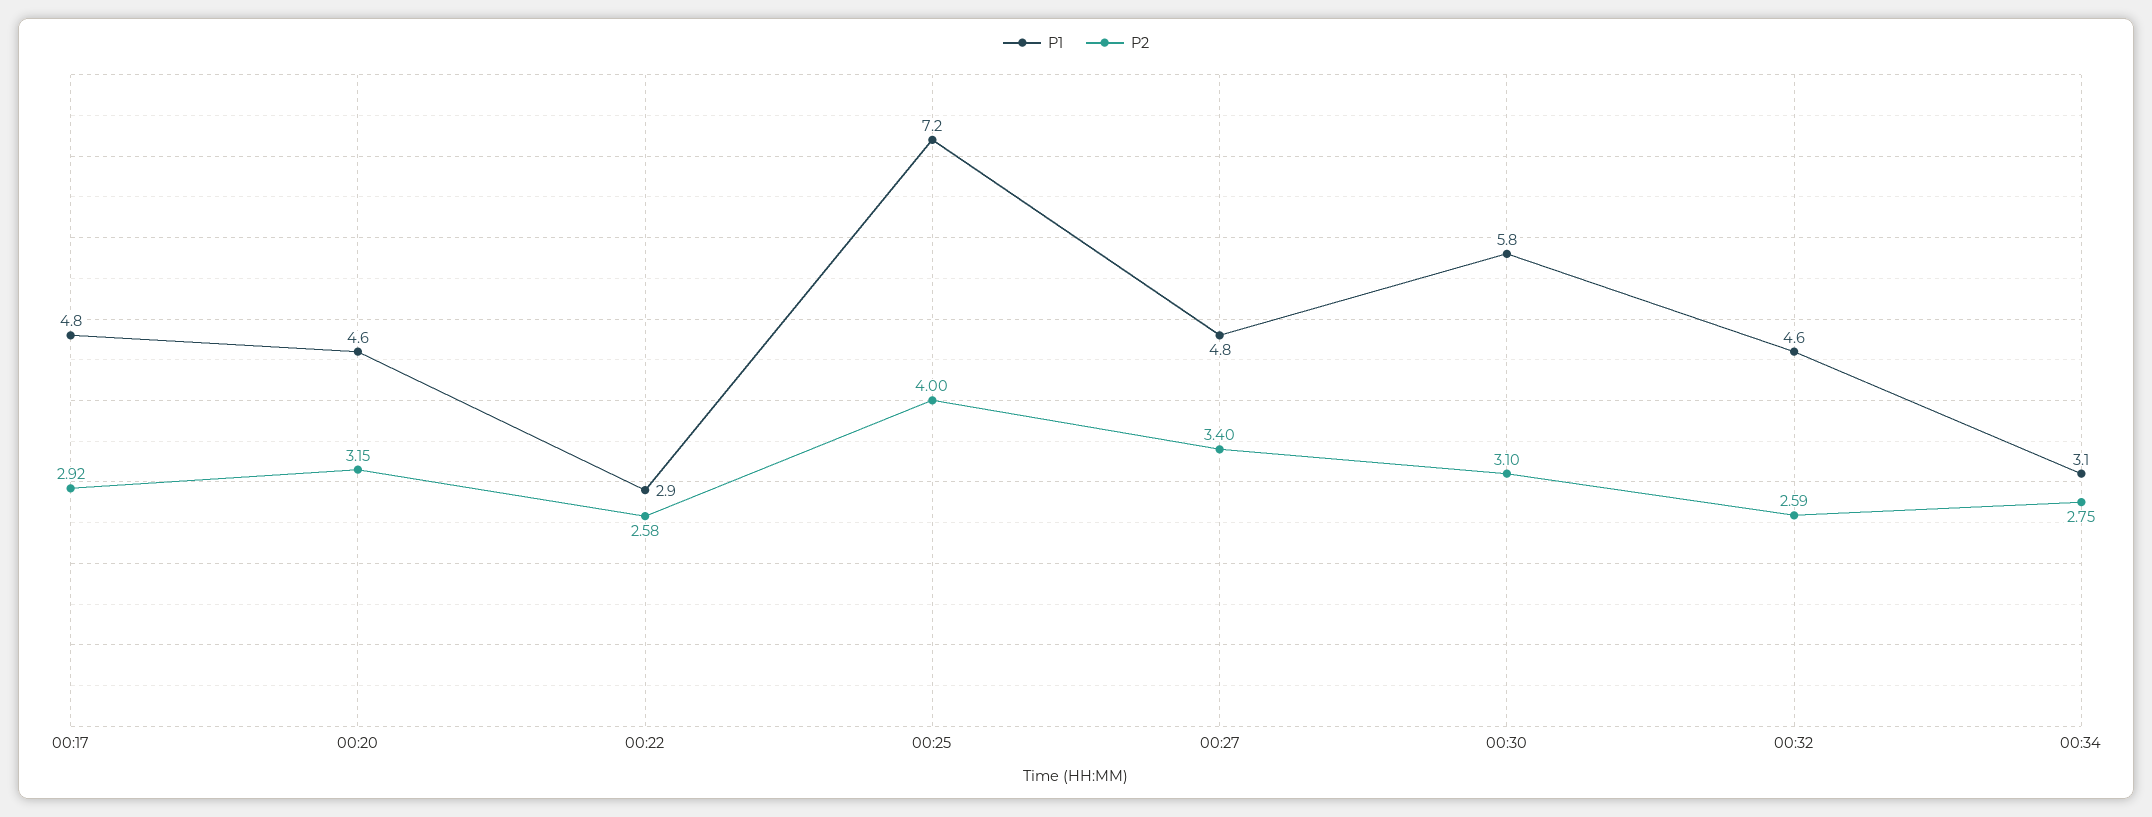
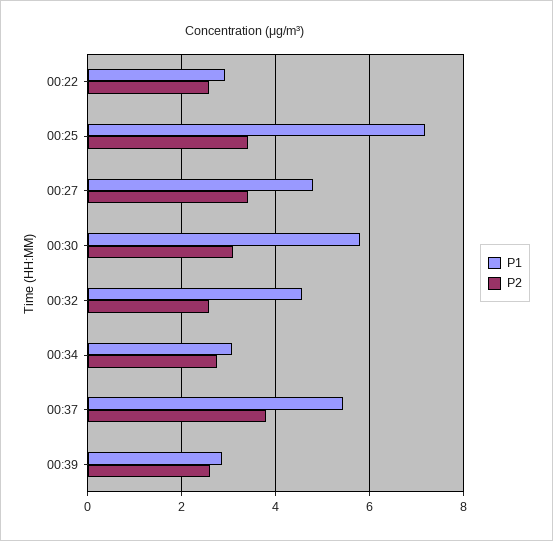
P1, 00:17: 4.8 -> none
P2, 00:17: 2.92 -> none
P1, 00:20: 4.6 -> none
P2, 00:20: 3.15 -> none
P2, 00:25: 4 -> 3.4
P1, 00:37: none -> 5.4
P2, 00:37: none -> 3.8
P1, 00:39: none -> 2.8
P2, 00:39: none -> 2.6

